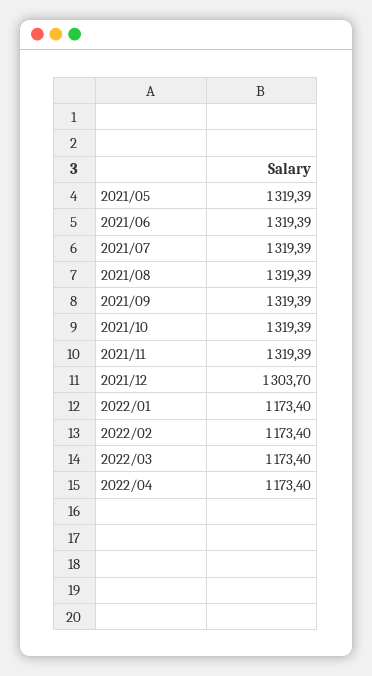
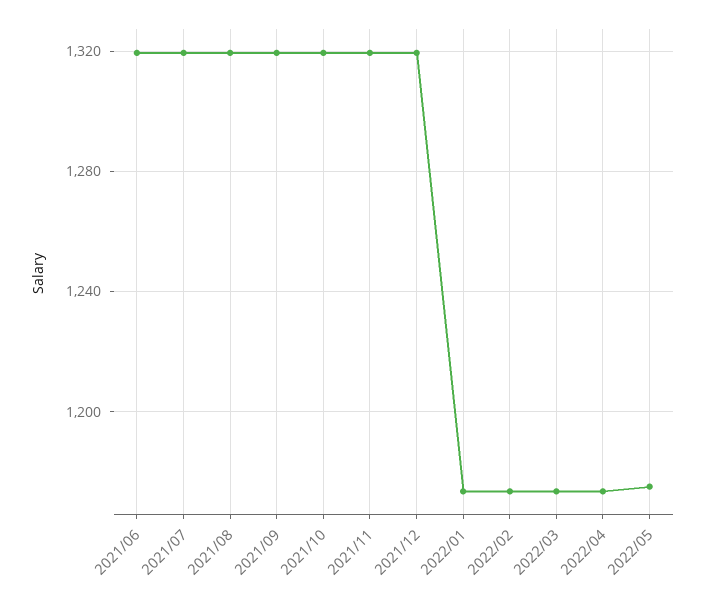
2021/05: 1319.39 -> none
2021/12: 1303.7 -> 1320
2022/05: none -> 1175

